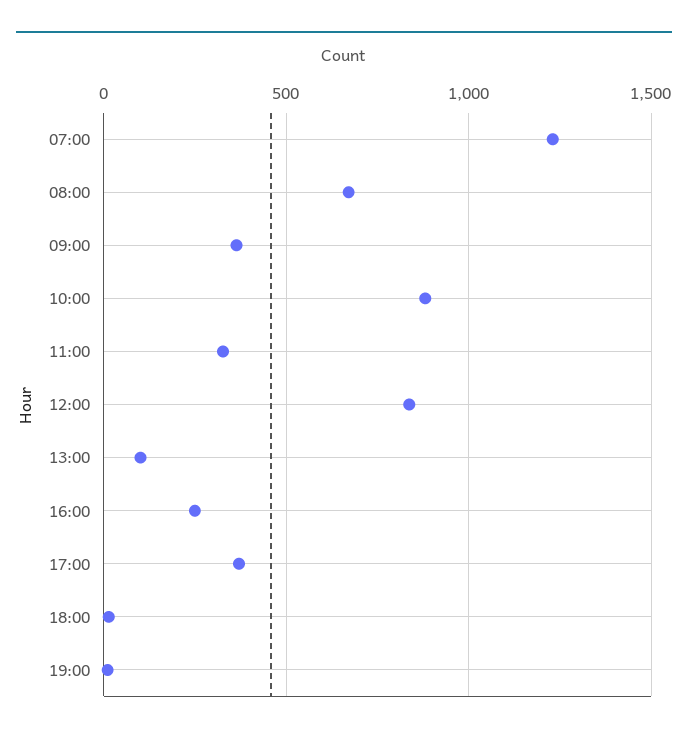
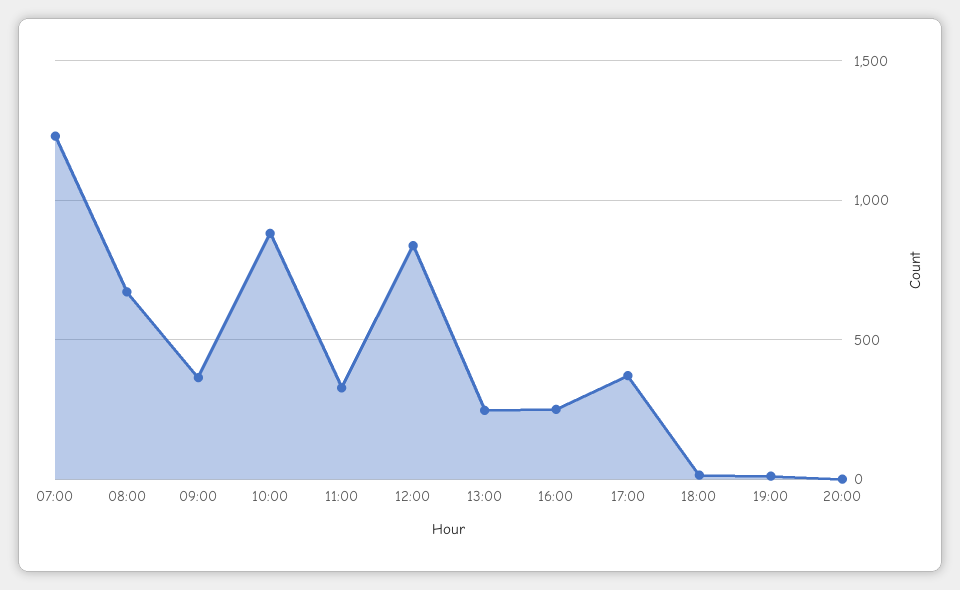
13:00: 100 -> 250
20:00: none -> 0

